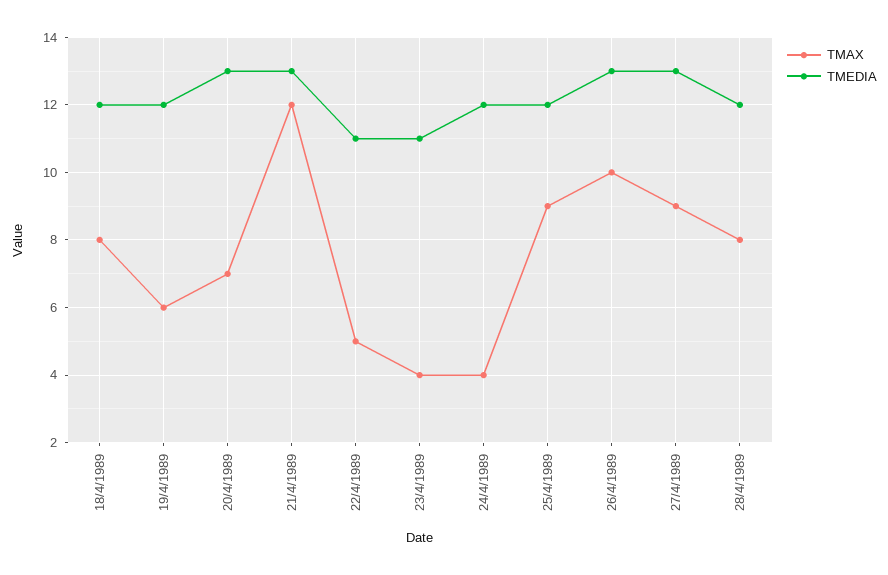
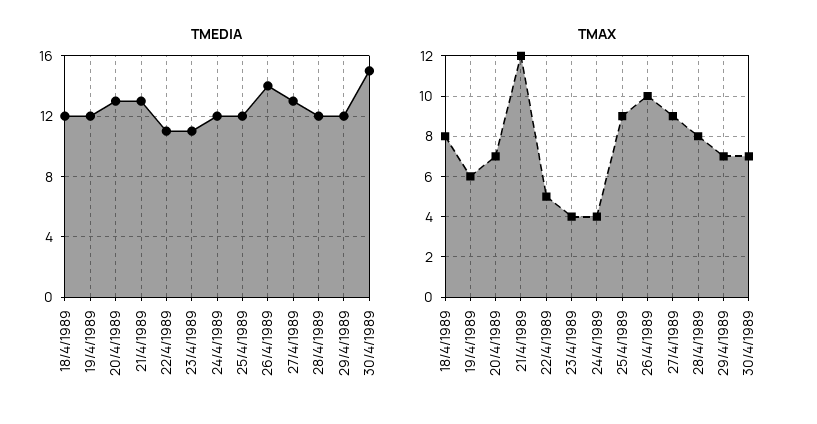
TMEDIA, 26/4/1989: 13 -> 14
TMEDIA, 29/4/1989: none -> 12
TMEDIA, 30/4/1989: none -> 15
TMAX, 29/4/1989: none -> 7
TMAX, 30/4/1989: none -> 7

